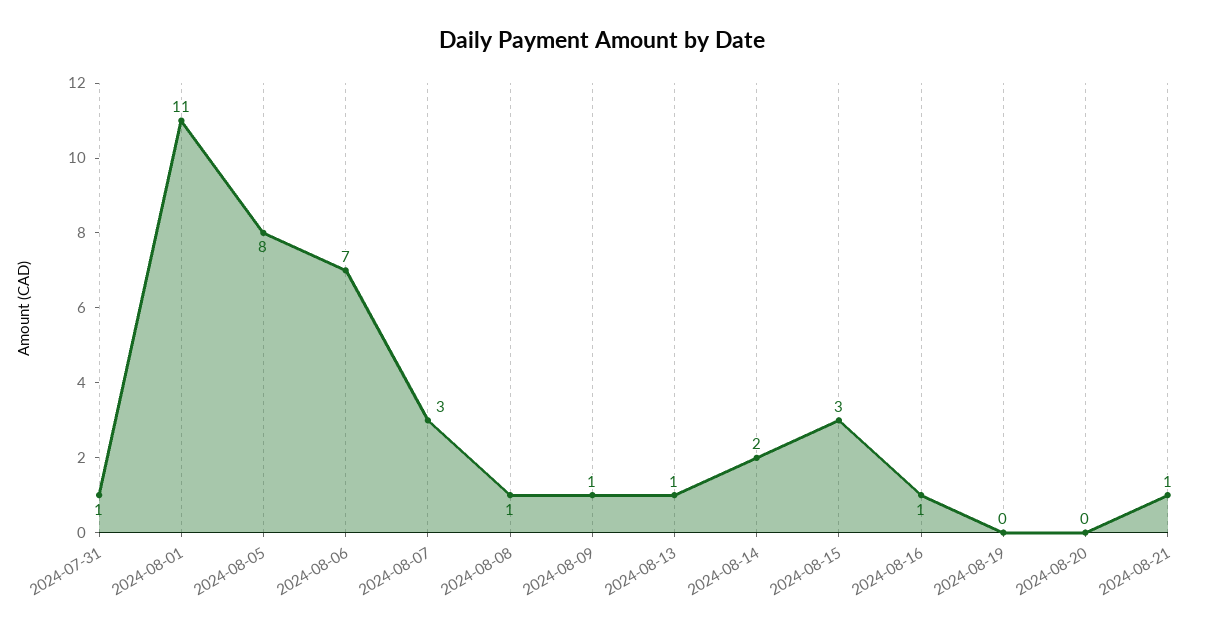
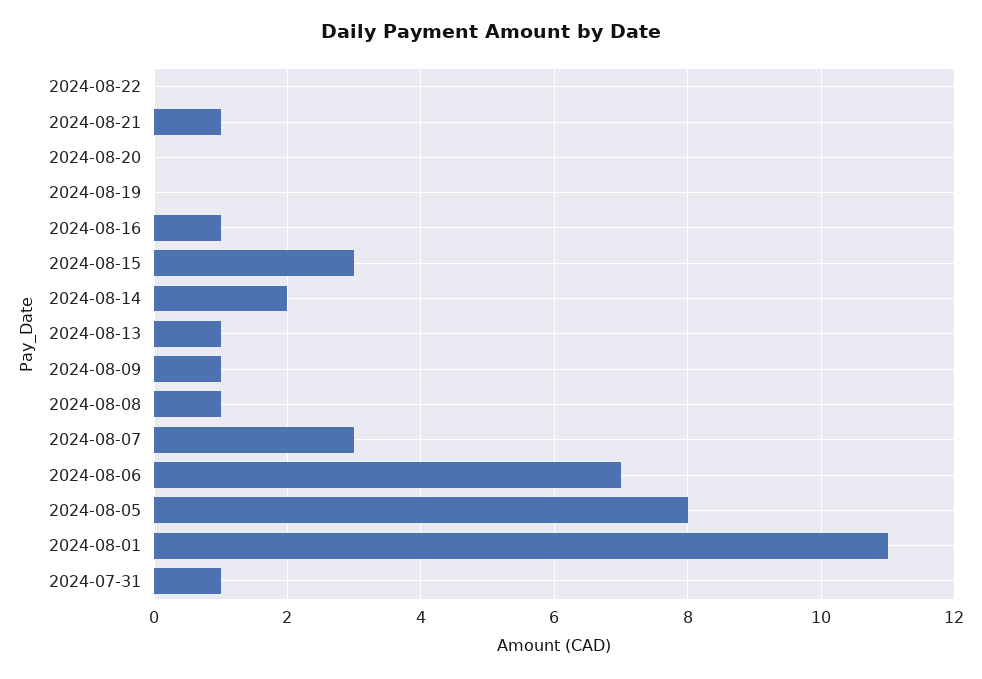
2024-08-22: none -> 0

